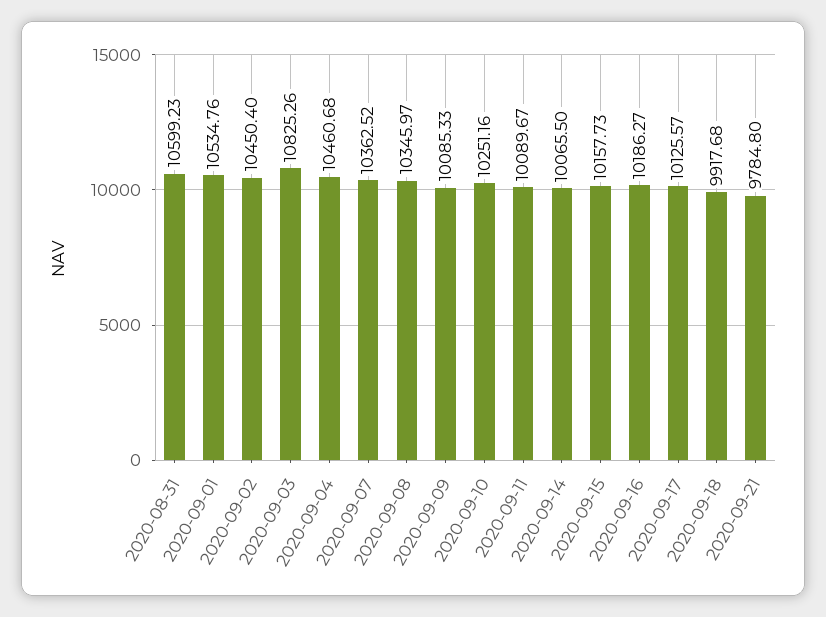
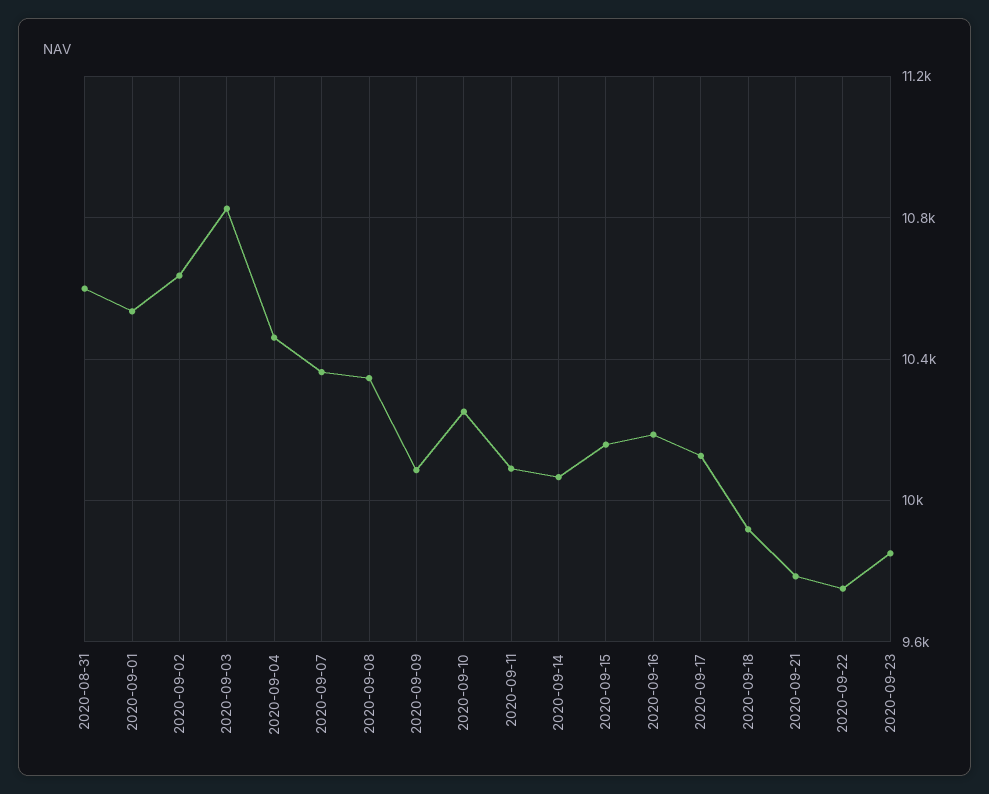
2020-09-02: 10450.4 -> 10650
2020-09-22: none -> 9750
2020-09-23: none -> 9850

